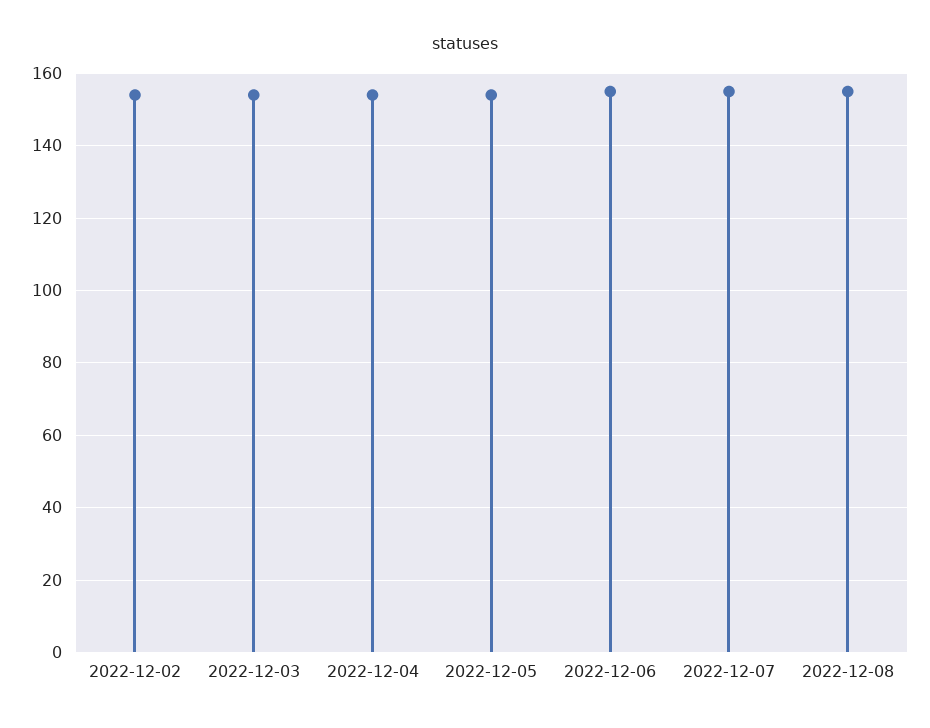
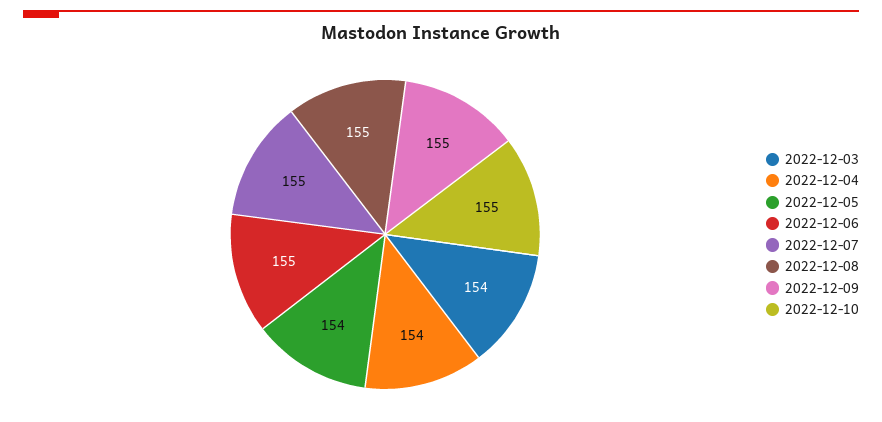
2022-12-02: 155 -> none
2022-12-09: none -> 155
2022-12-10: none -> 155

